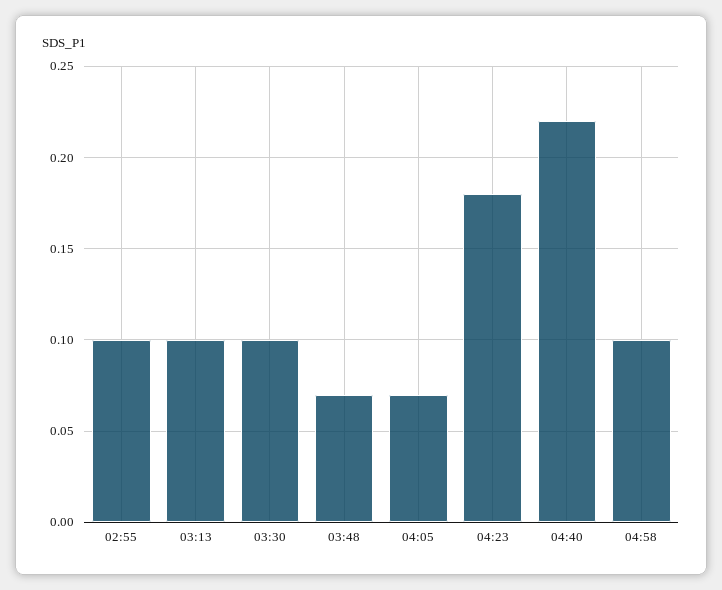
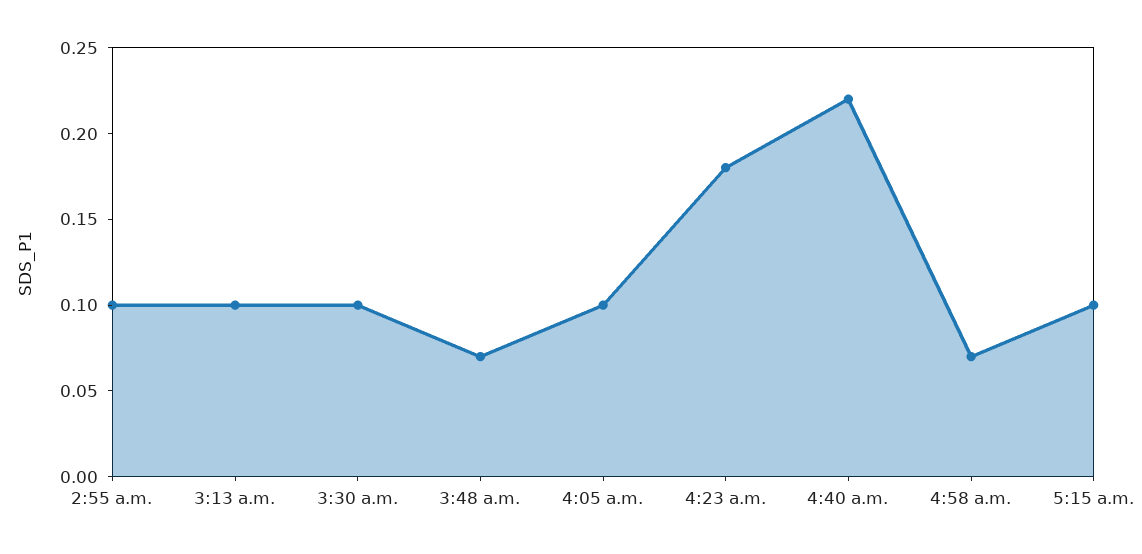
04:05: 0.07 -> 0.1
04:58: 0.1 -> 0.07
5:15 a.m.: none -> 0.1

